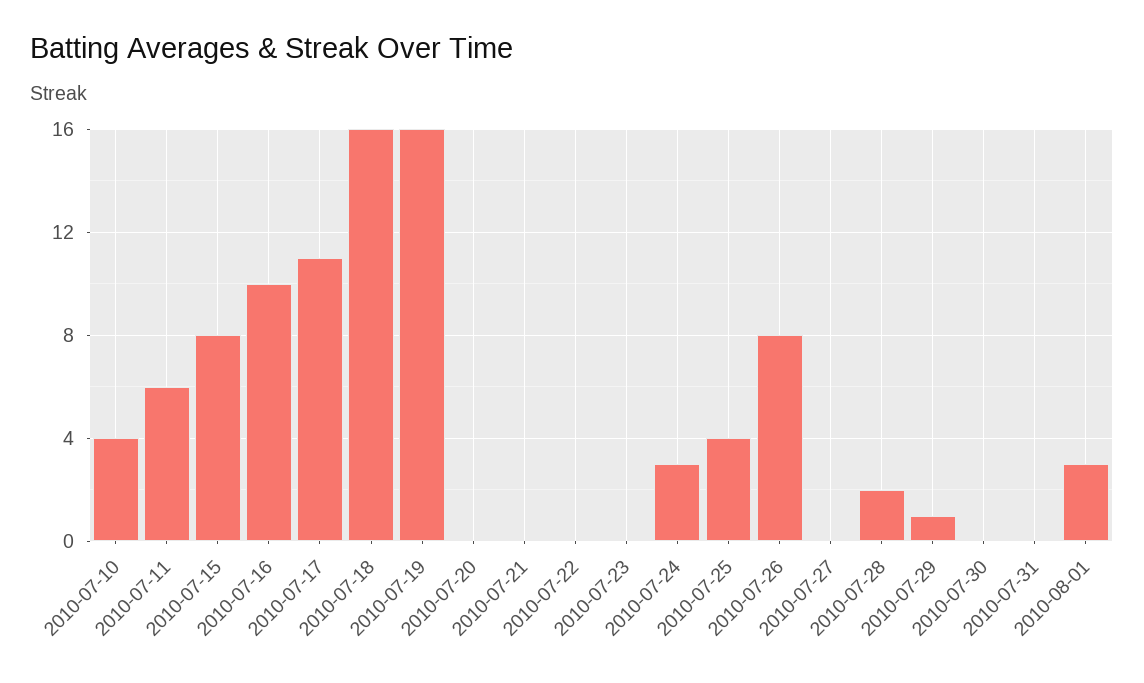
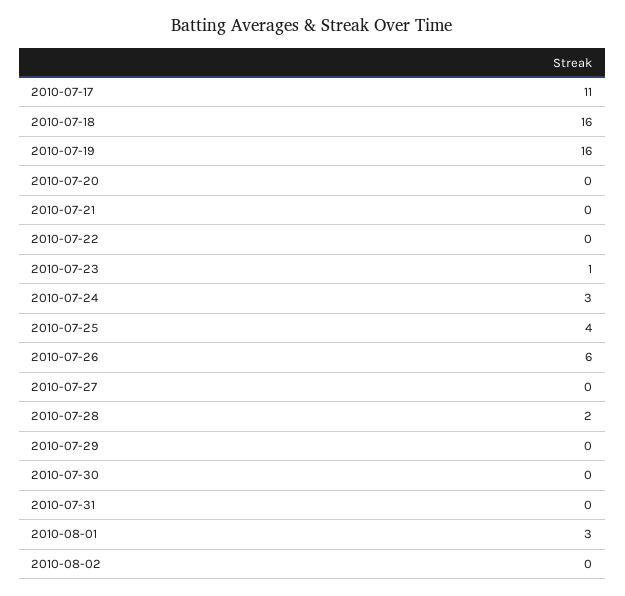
2010-07-10: 4 -> none
2010-07-11: 6 -> none
2010-07-15: 8 -> none
2010-07-16: 10 -> none
2010-07-23: 0 -> 1
2010-07-26: 8 -> 6
2010-07-29: 1 -> 0
2010-08-02: none -> 0

